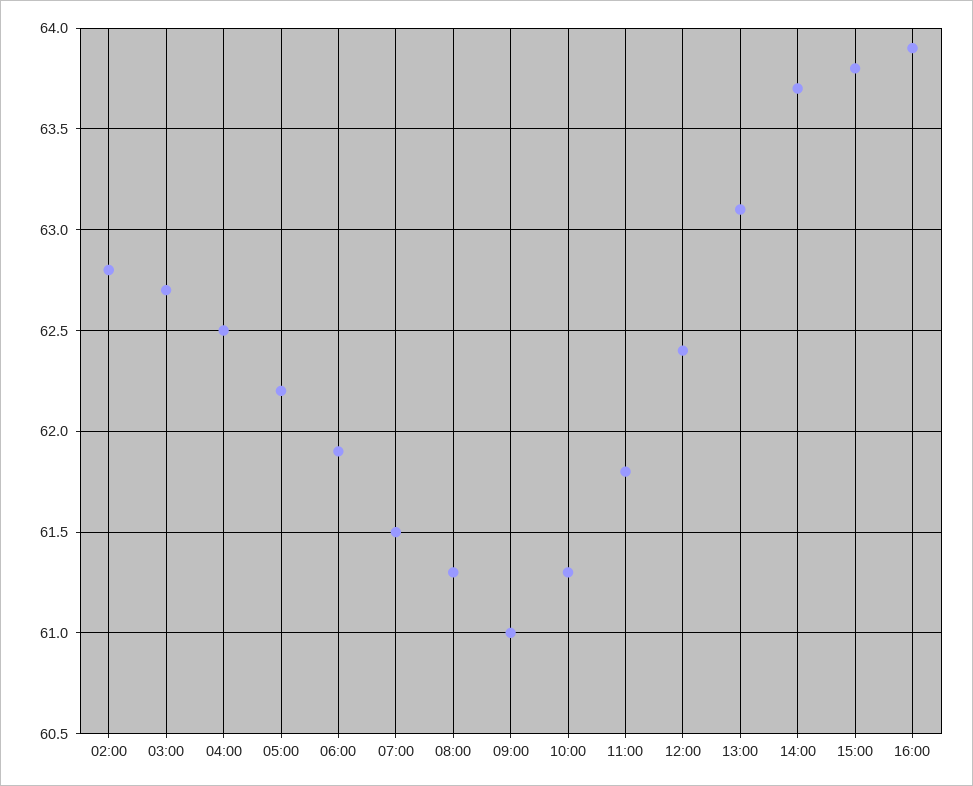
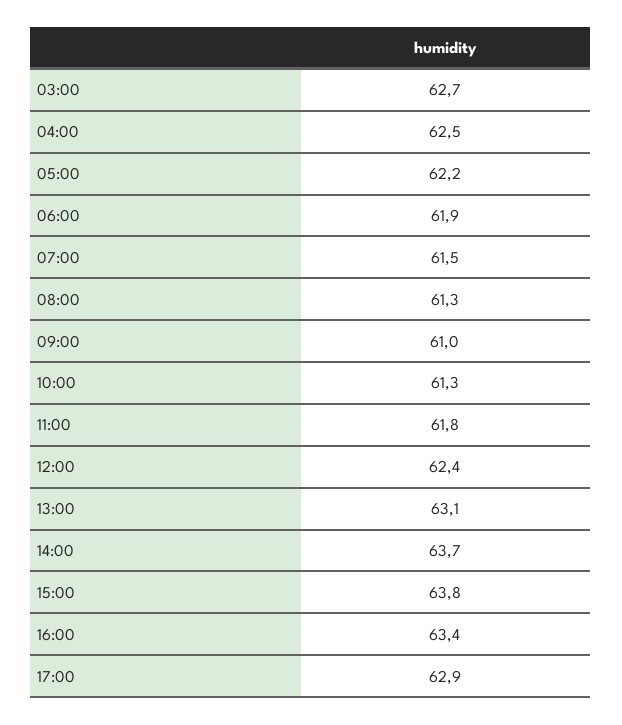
02:00: 62.8 -> none
16:00: 63.9 -> 63.4
17:00: none -> 62.9

